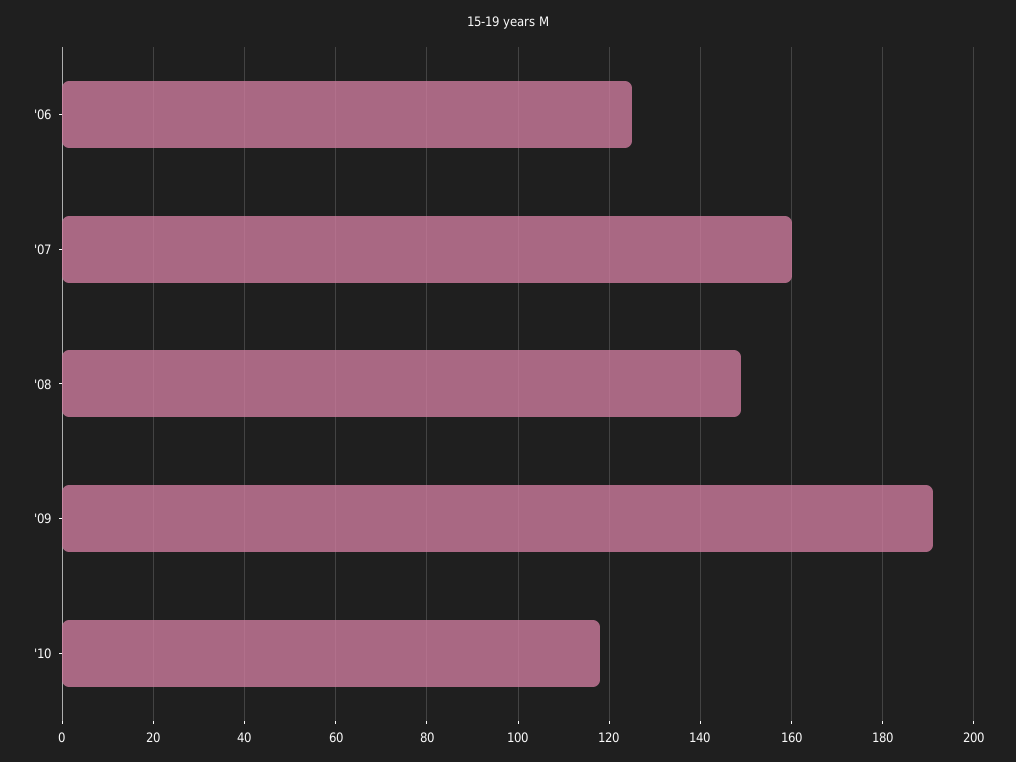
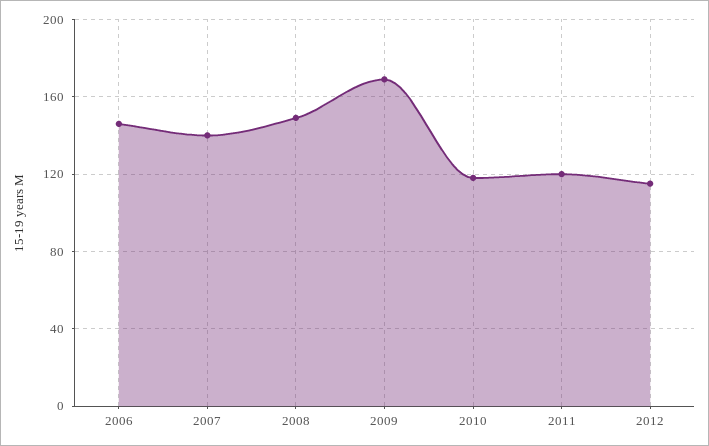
'06: 125 -> 145
'07: 160 -> 140
'09: 190 -> 170
2011: none -> 120
2012: none -> 115

